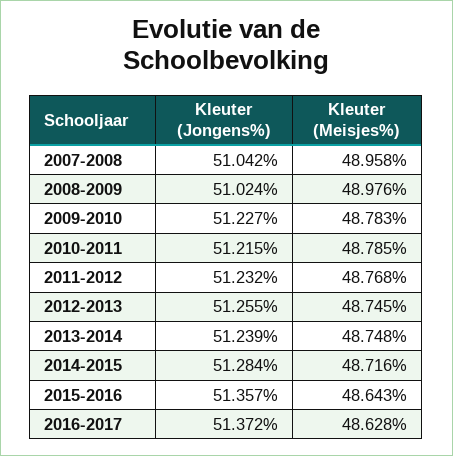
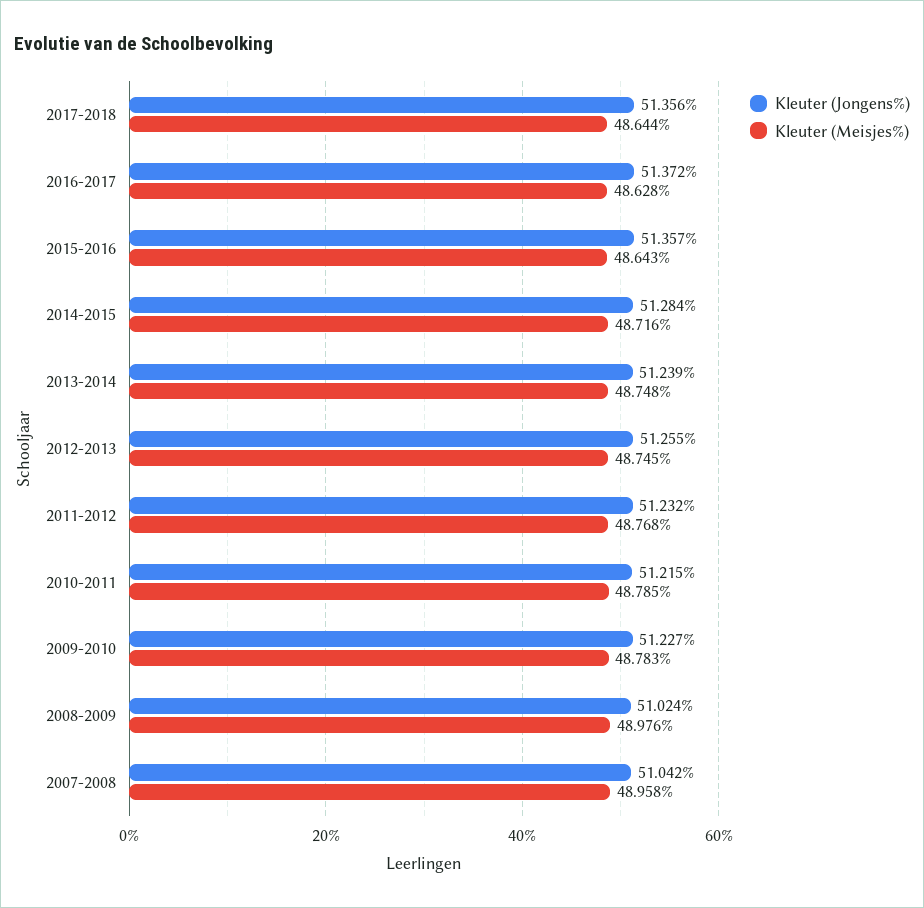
Kleuter (Jongens%), 2017-2018: none -> 51.356
Kleuter (Meisjes%), 2017-2018: none -> 48.644

